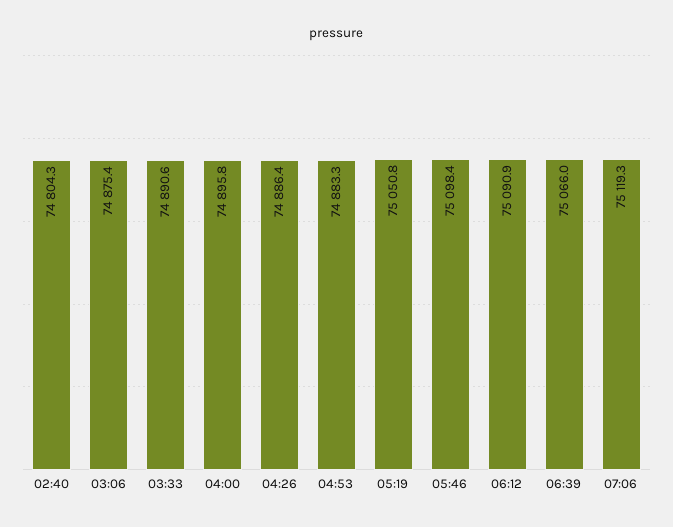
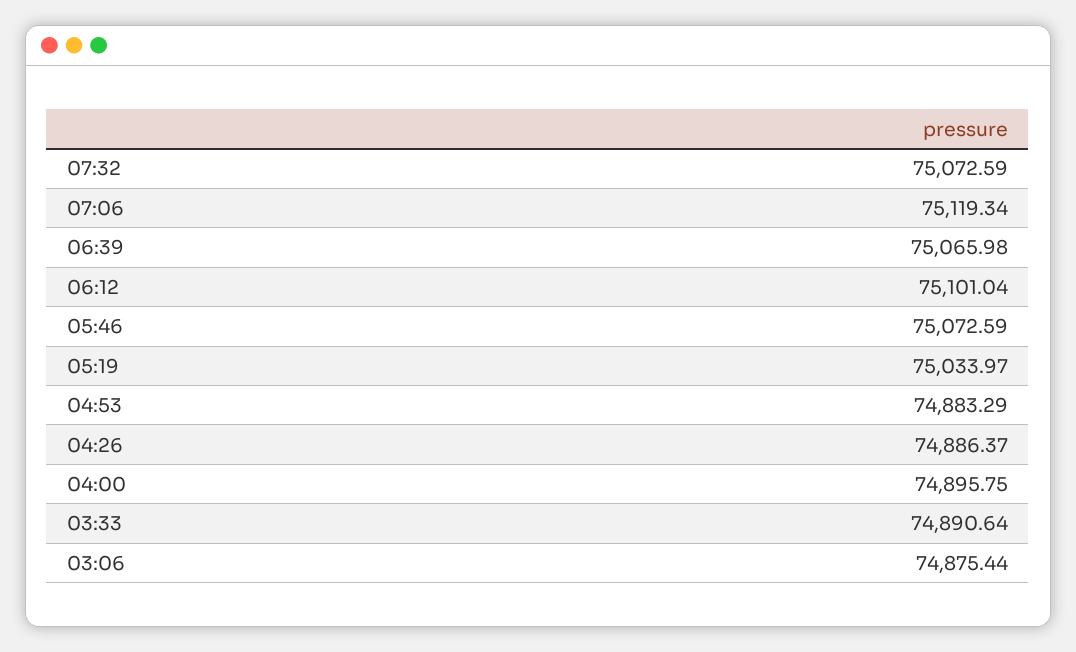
02:40: 74804.3 -> none
05:19: 75050.8 -> 75033.97
05:46: 75098.4 -> 75072.59
06:12: 75090.9 -> 75101.04
07:32: none -> 75072.59

